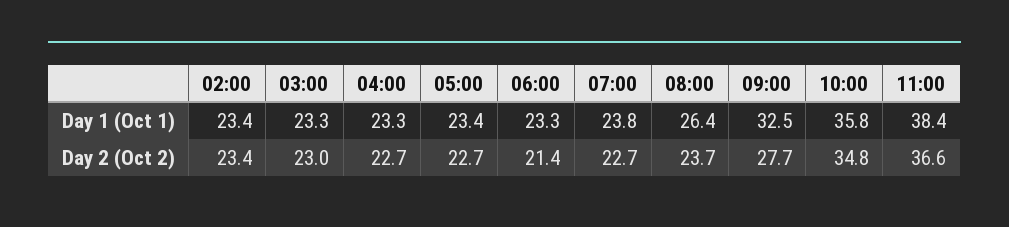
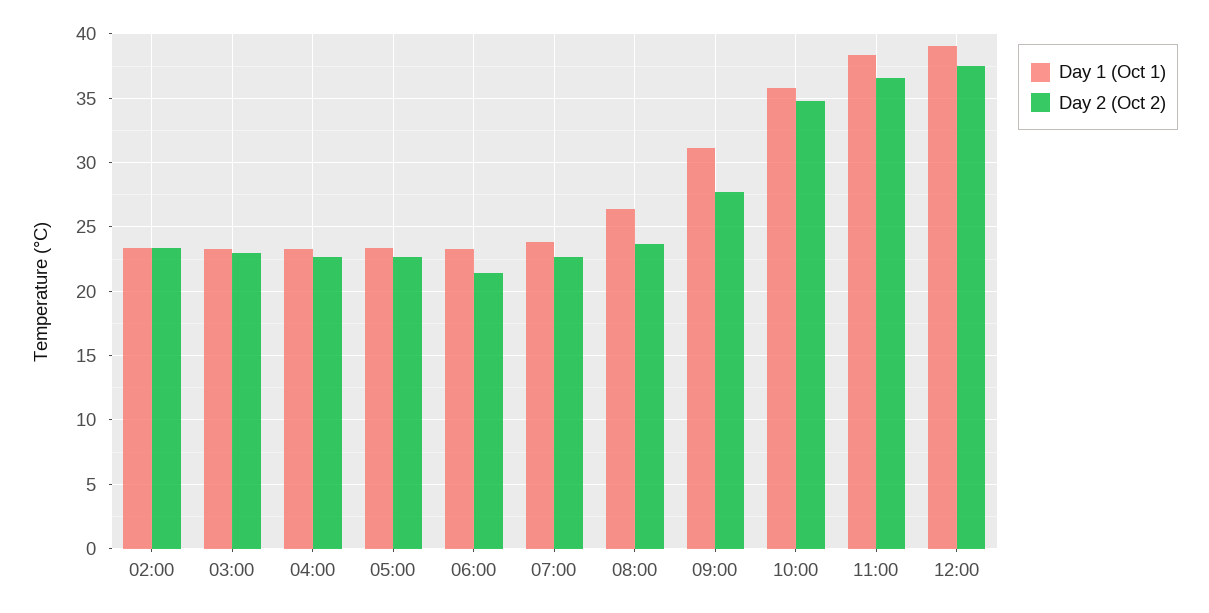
Day 1 (Oct 1), 09:00: 32.5 -> 31
Day 1 (Oct 1), 12:00: none -> 39
Day 2 (Oct 2), 12:00: none -> 37.5

